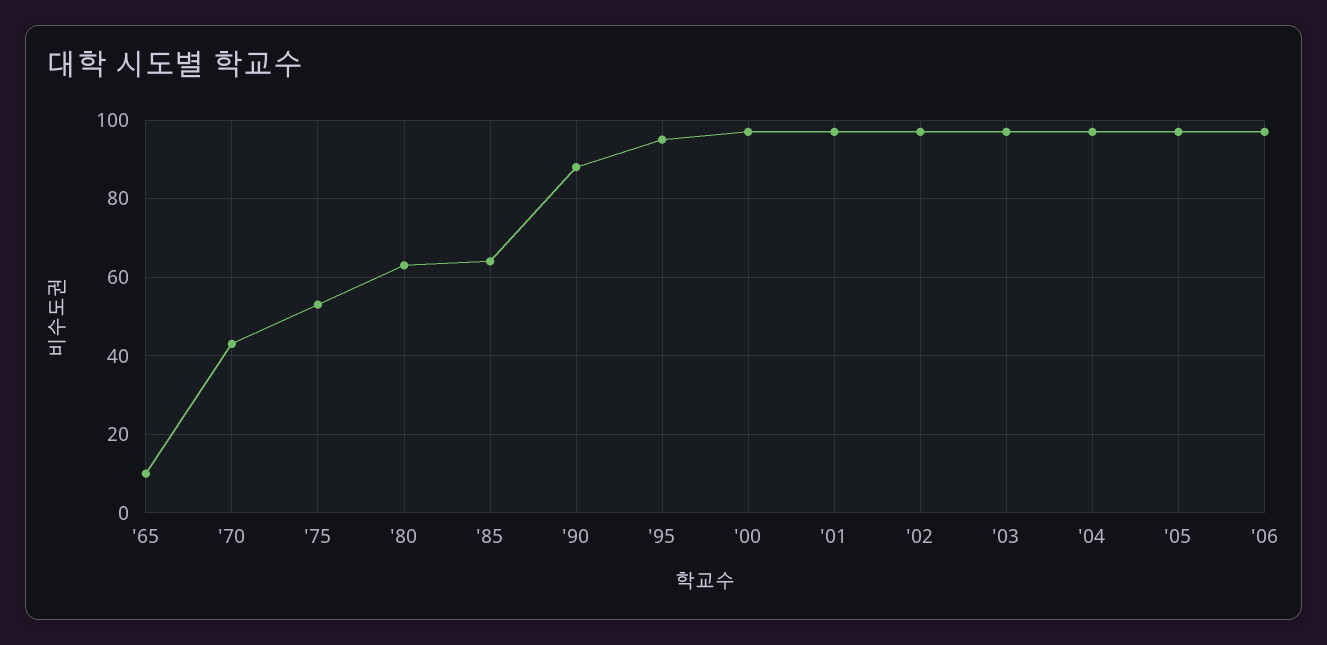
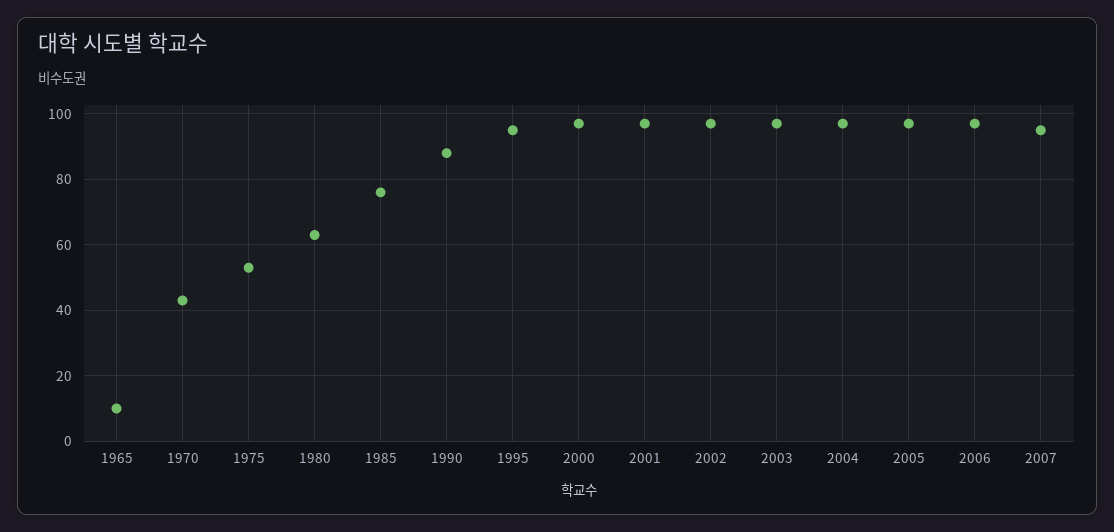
'85: 65 -> 75
2007: none -> 95

